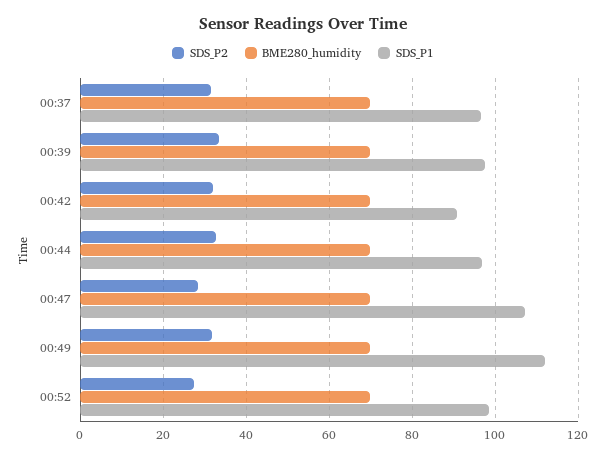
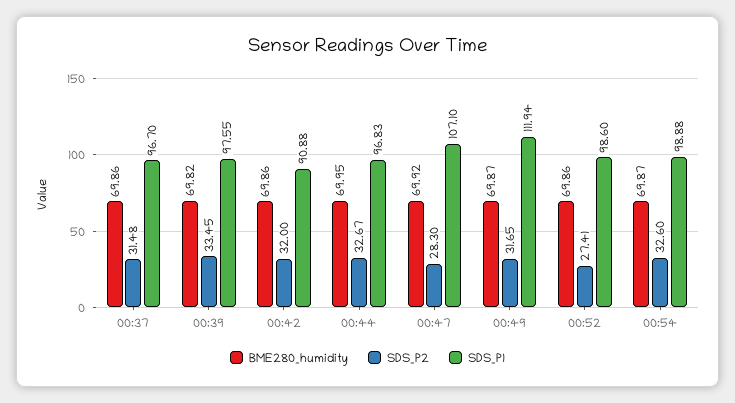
BME280_humidity, 00:54: none -> 69.87
SDS_P2, 00:54: none -> 32.6
SDS_P1, 00:54: none -> 98.88

